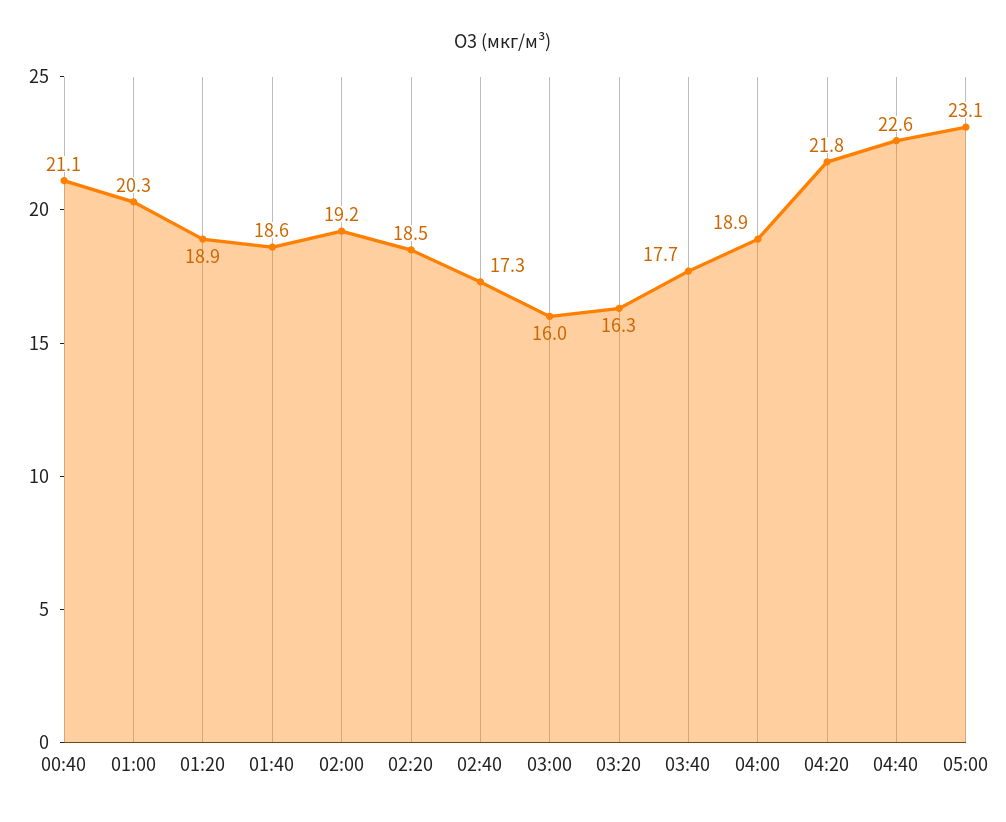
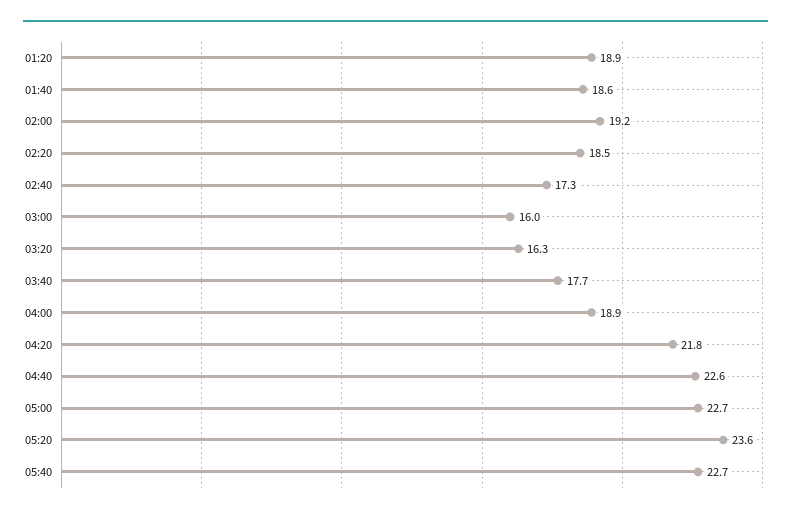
00:40: 21.1 -> none
01:00: 20.3 -> none
05:00: 23.1 -> 22.7
05:20: none -> 23.6
05:40: none -> 22.7

